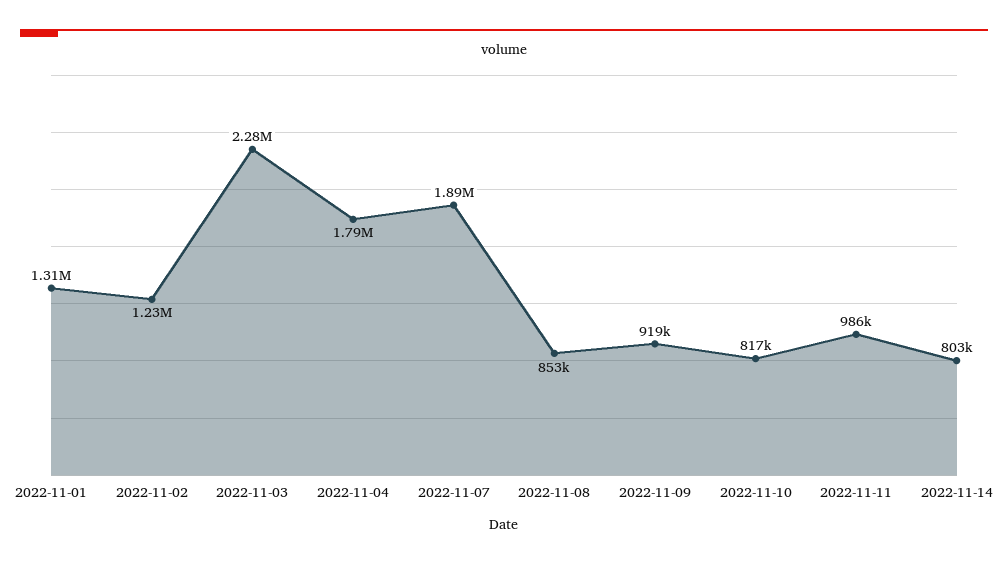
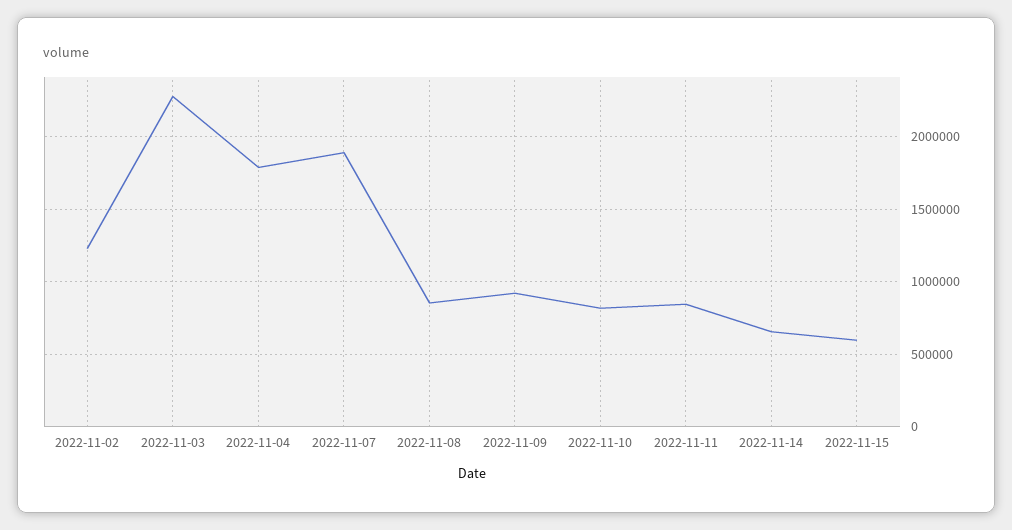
2022-11-01: 1310000 -> none
2022-11-11: 986000 -> 850000
2022-11-14: 803000 -> 650000
2022-11-15: none -> 600000

